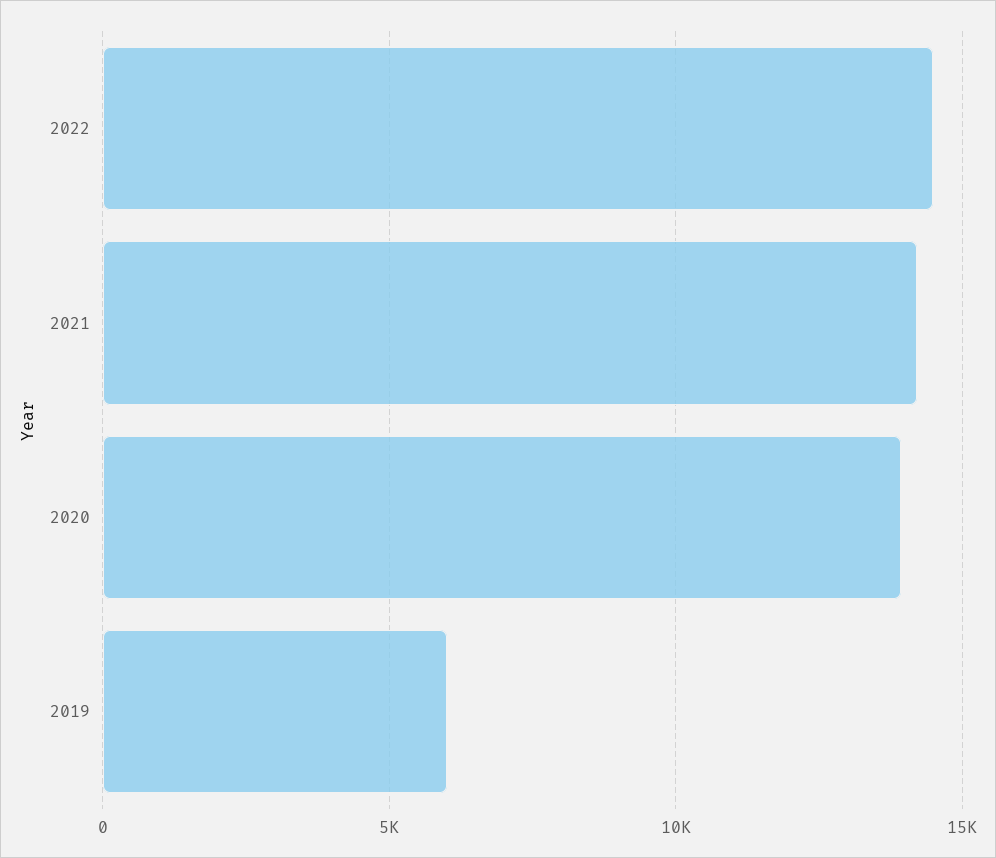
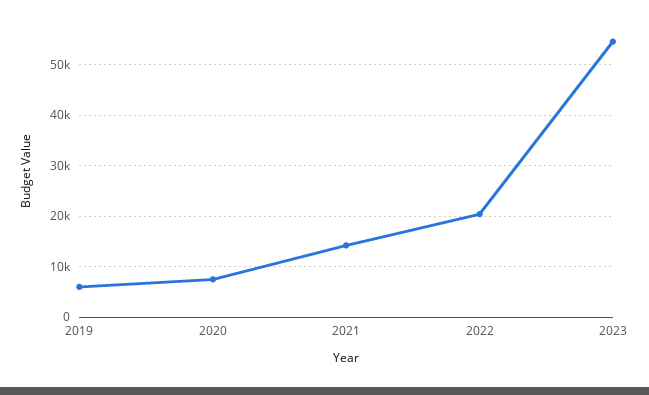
2022: 14500 -> 20000
2020: 14000 -> 8000
2023: none -> 54000

